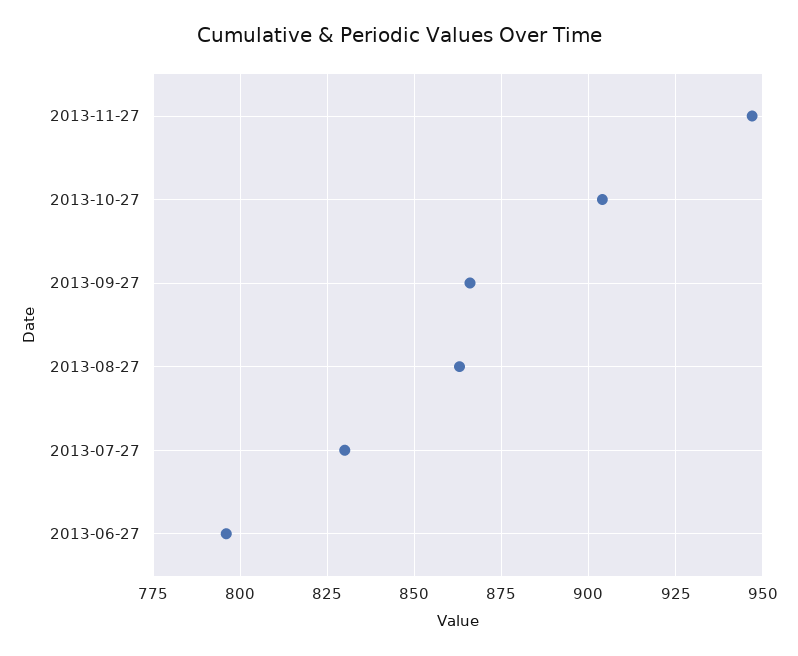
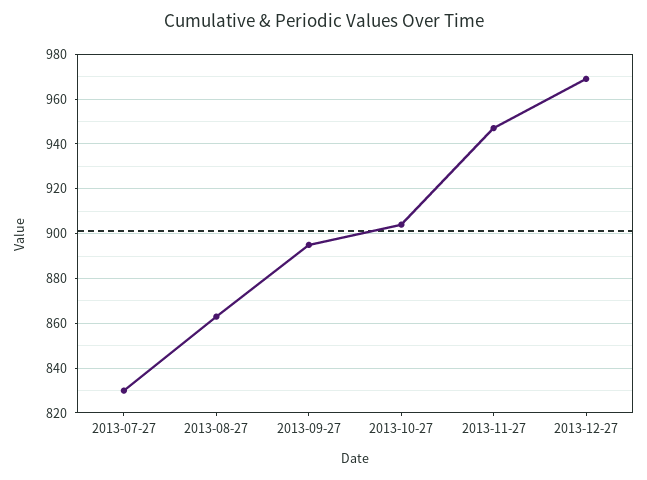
2013-09-27: 865 -> 895
2013-06-27: 795 -> none
2013-12-27: none -> 970

